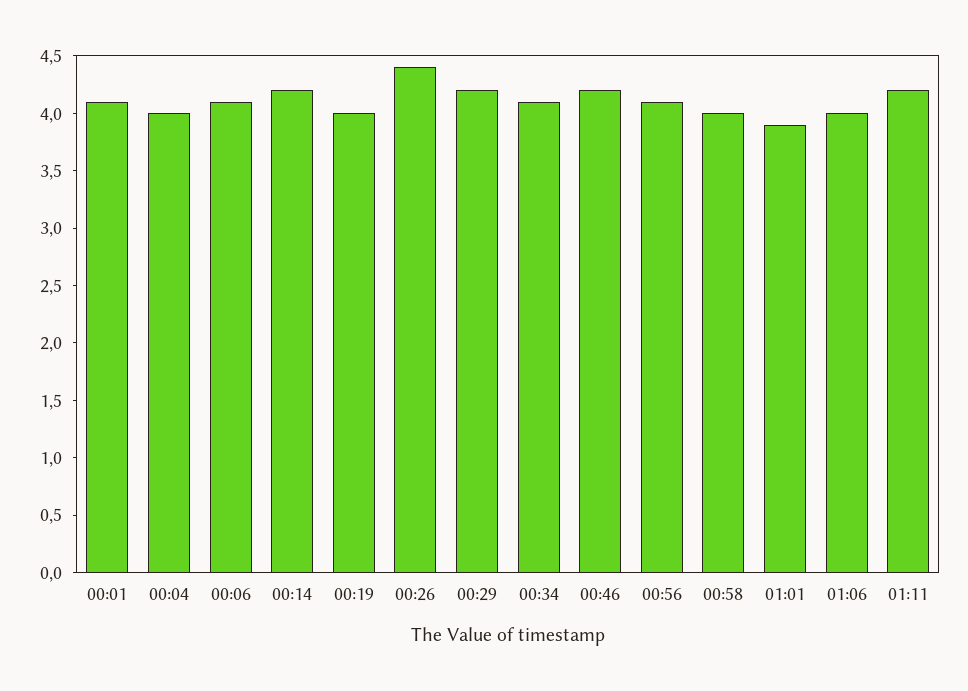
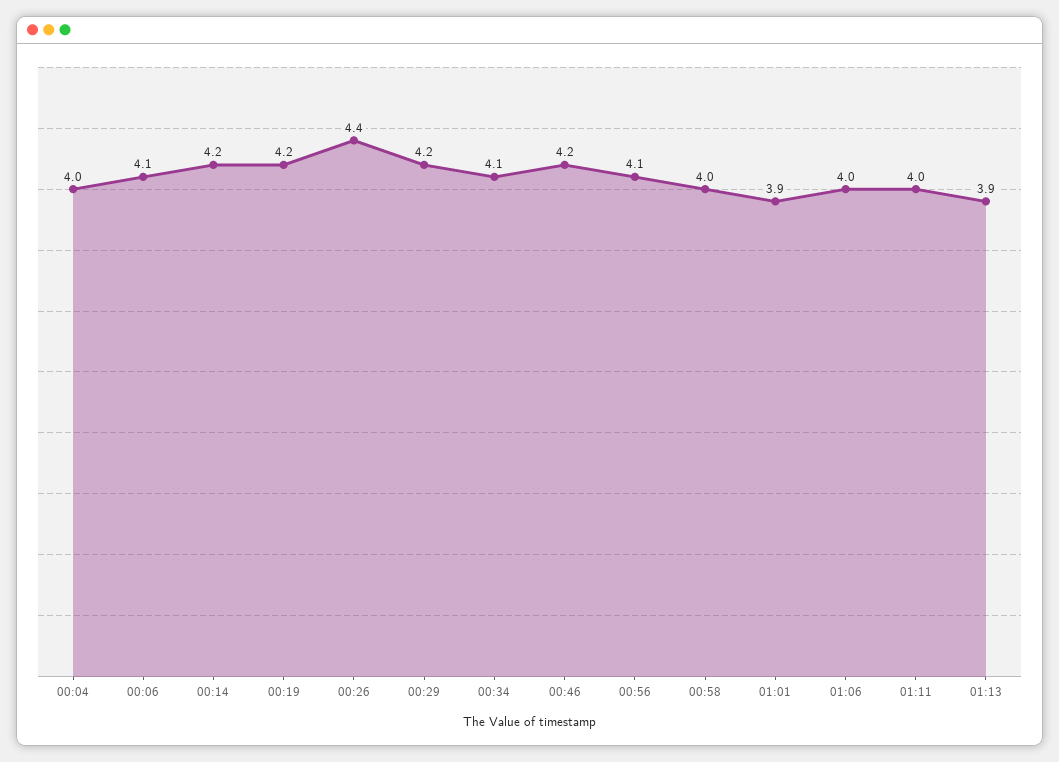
00:01: 4.1 -> none
00:19: 4 -> 4.2
01:11: 4.2 -> 4
01:13: none -> 3.9

